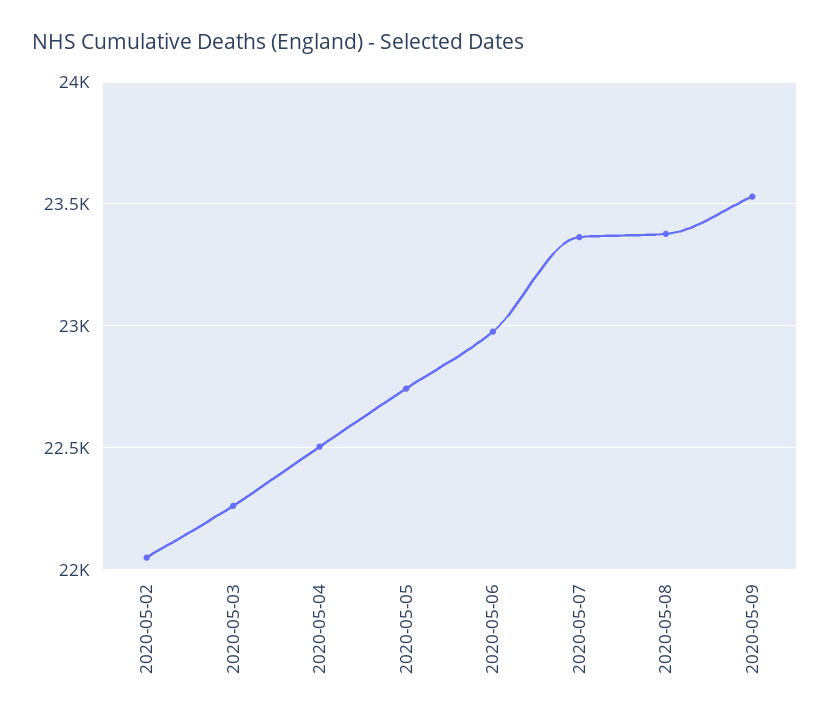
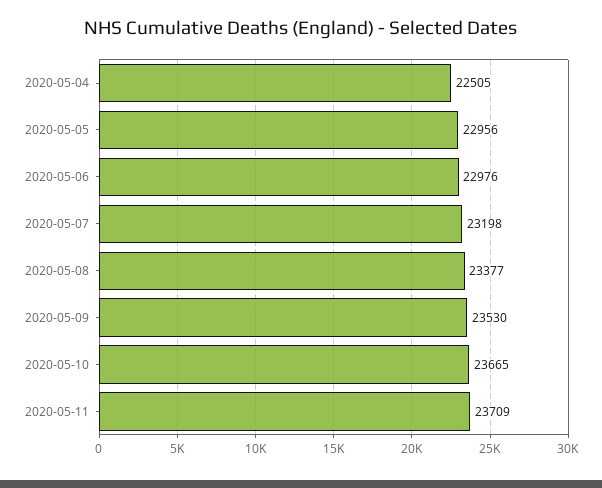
2020-05-02: 22050 -> none
2020-05-03: 22250 -> none
2020-05-05: 22750 -> 22956
2020-05-07: 23350 -> 23198
2020-05-10: none -> 23665
2020-05-11: none -> 23709

